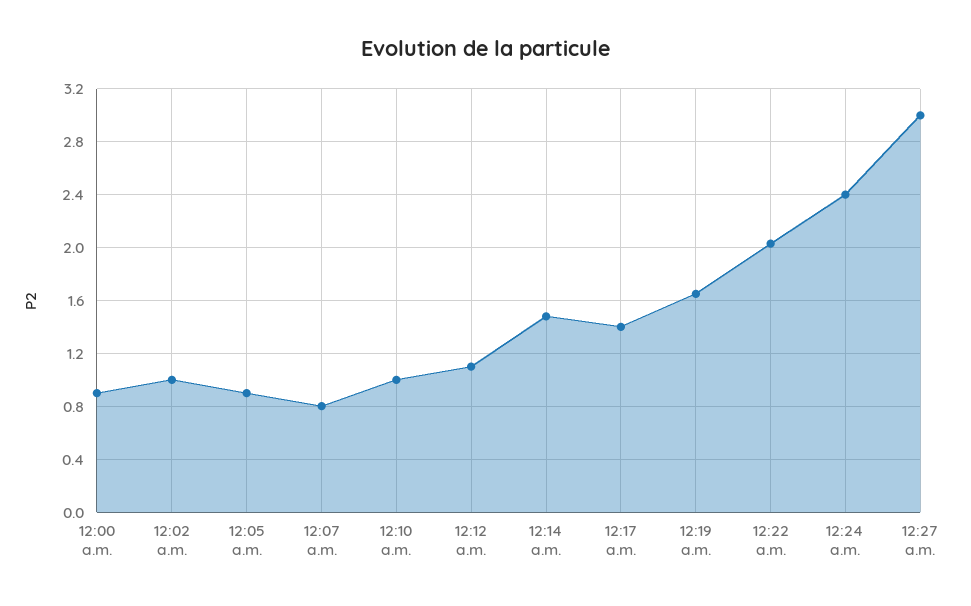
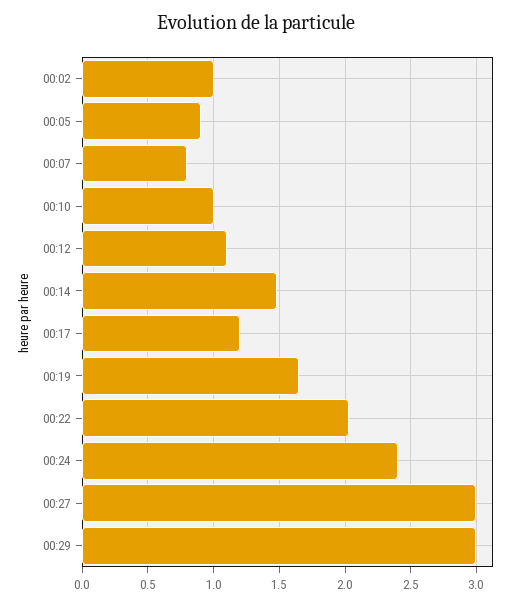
12:00 a.m.: 0.9 -> none
12:17 a.m.: 1.4 -> 1.2
00:29: none -> 3

